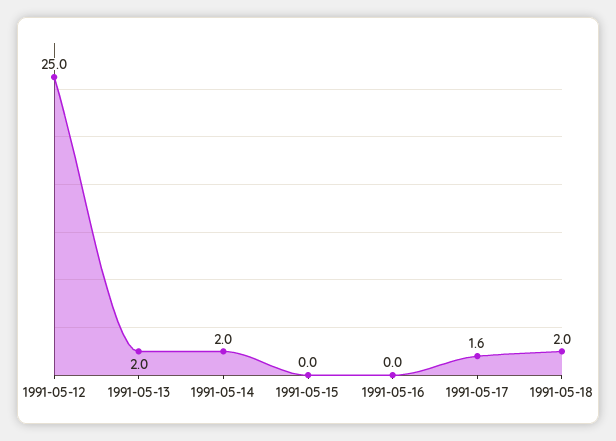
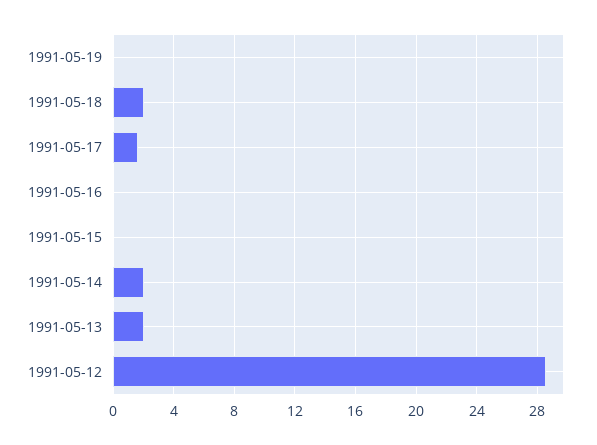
1991-05-12: 25 -> 28.5
1991-05-19: none -> 0

